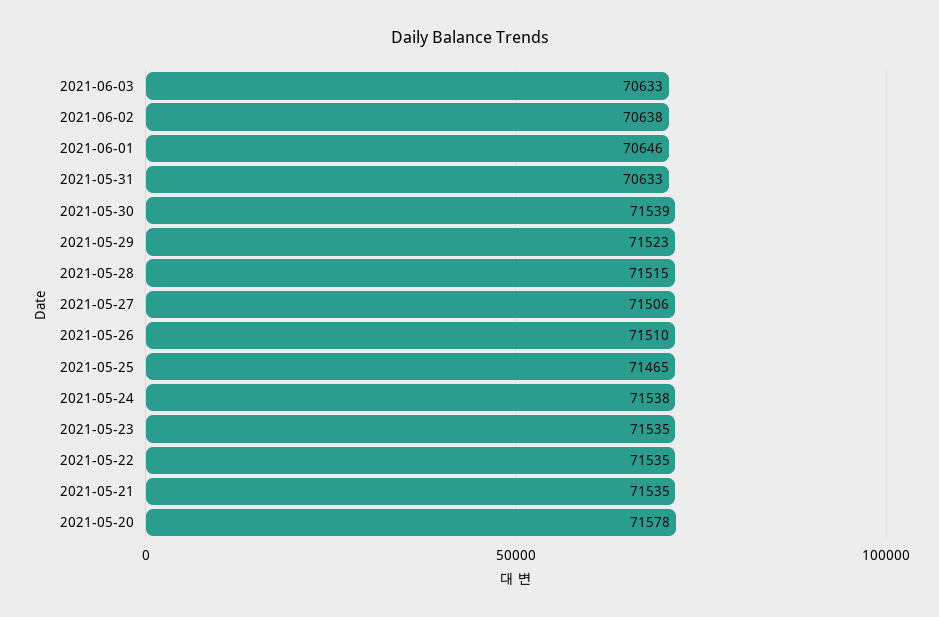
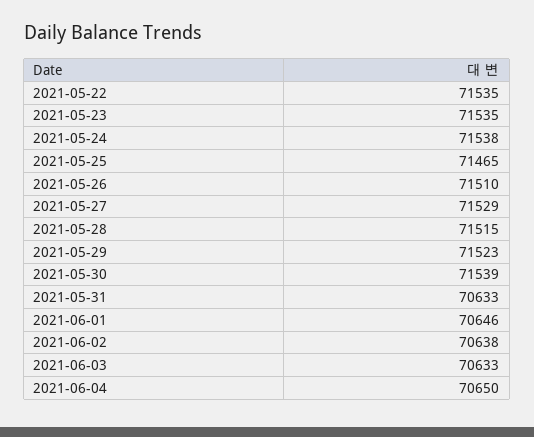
2021-05-27: 71506 -> 71529
2021-05-21: 71535 -> none
2021-05-20: 71578 -> none
2021-06-04: none -> 70650

